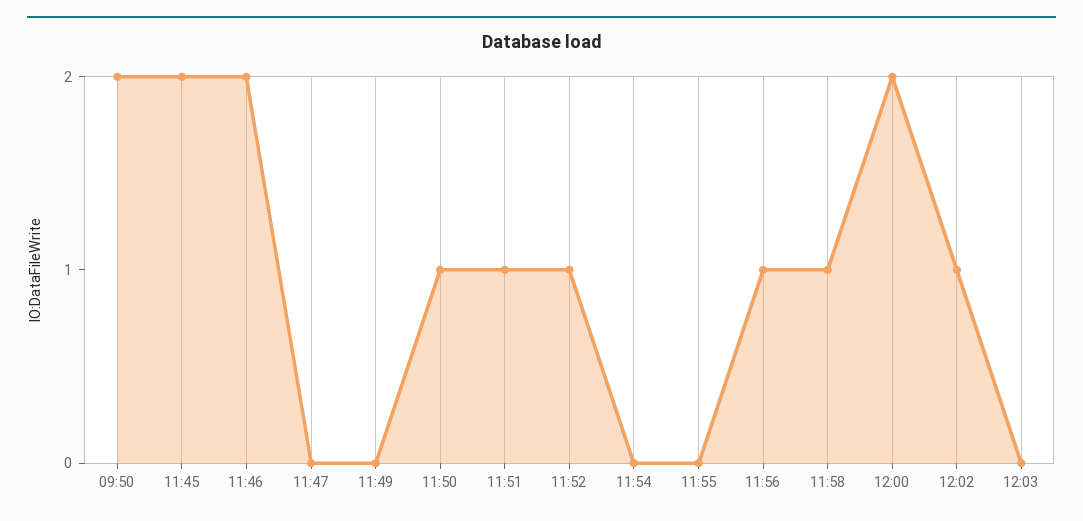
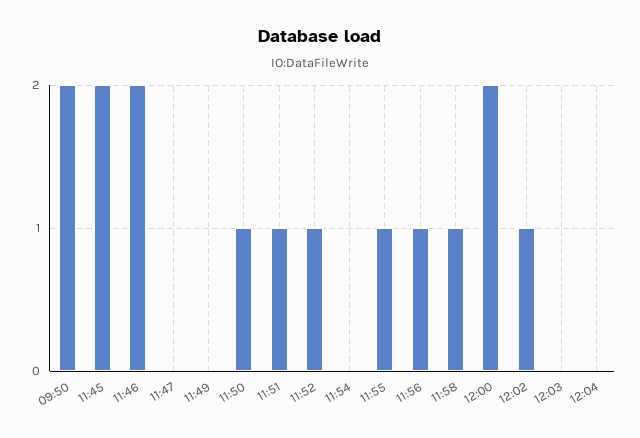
11:55: 0 -> 1
12:04: none -> 0

